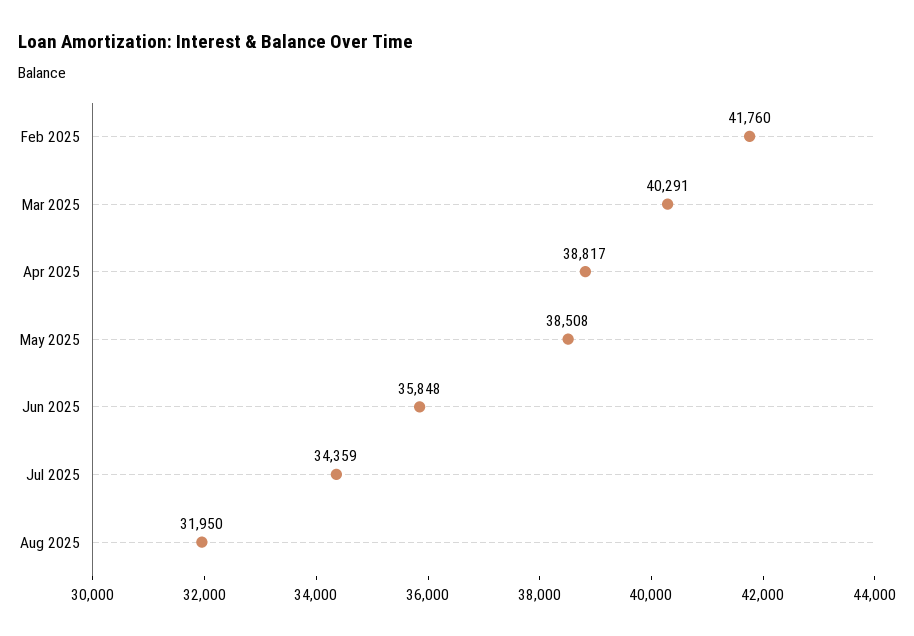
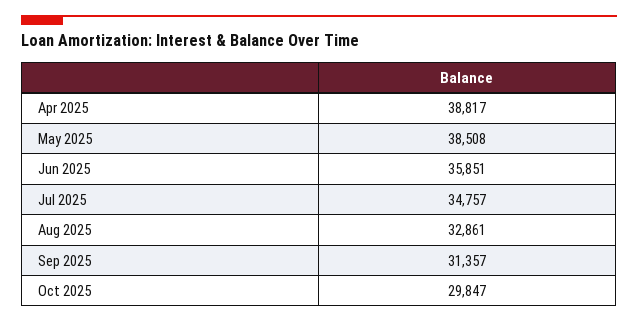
Feb 2025: 41760 -> none
Mar 2025: 40291 -> none
Jun 2025: 35848 -> 35851
Jul 2025: 34359 -> 34757
Aug 2025: 31950 -> 32861
Sep 2025: none -> 31357
Oct 2025: none -> 29847

